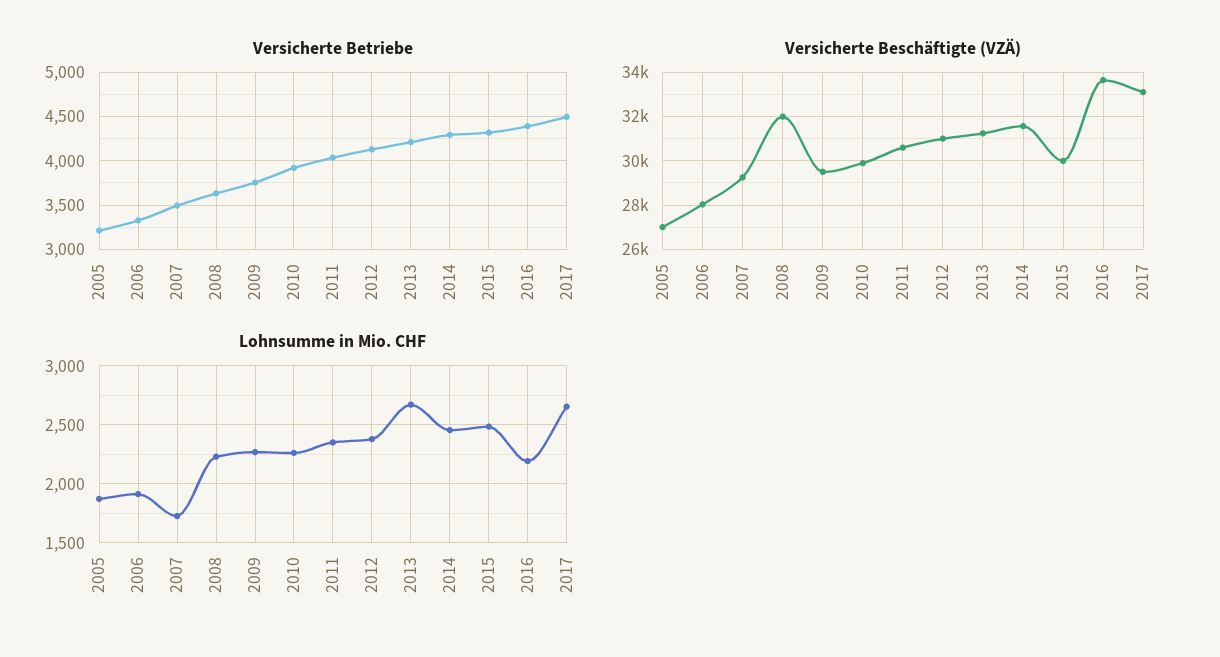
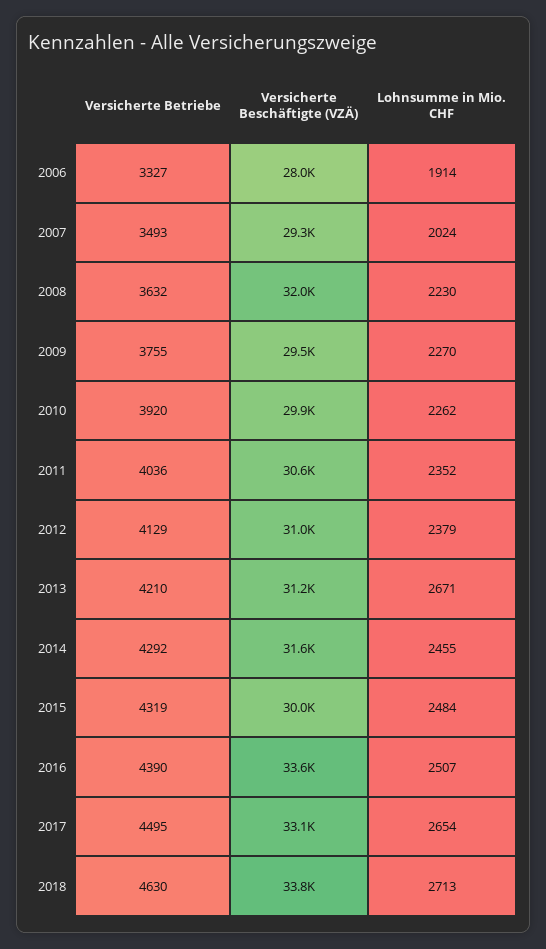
Versicherte Betriebe, 2005: 3200 -> none
Versicherte Beschäftigte (VZÄ), 2005: 27000 -> none
Lohnsumme in Mio. CHF, 2005: 1900 -> none
Lohnsumme in Mio. CHF, 2007: 1700 -> 2024
Lohnsumme in Mio. CHF, 2016: 2200 -> 2507
Versicherte Betriebe, 2018: none -> 4630
Versicherte Beschäftigte (VZÄ), 2018: none -> 33800
Lohnsumme in Mio. CHF, 2018: none -> 2713

